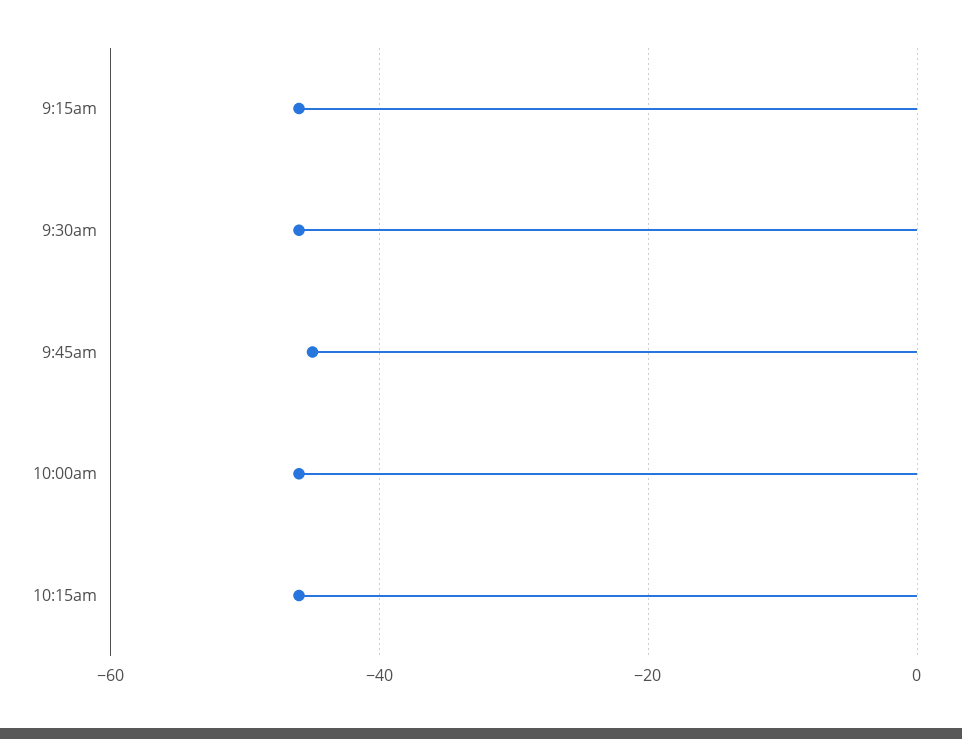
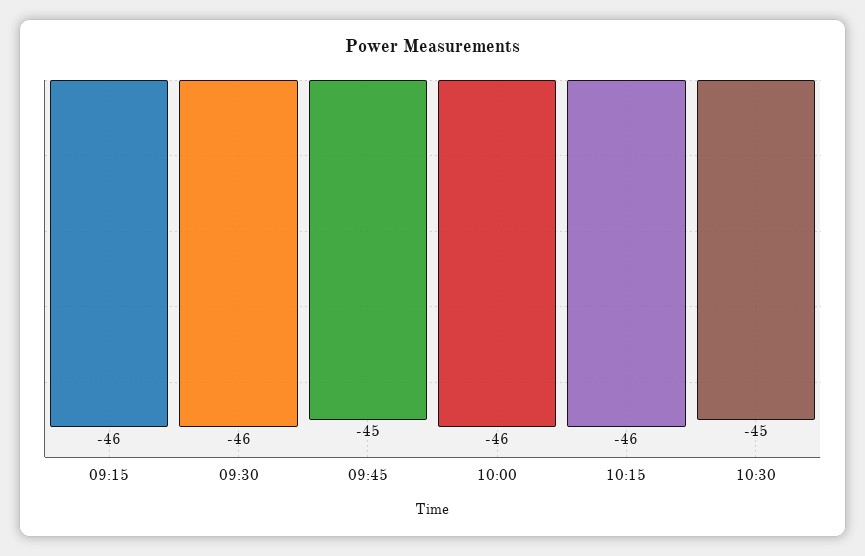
10:30: none -> -45

